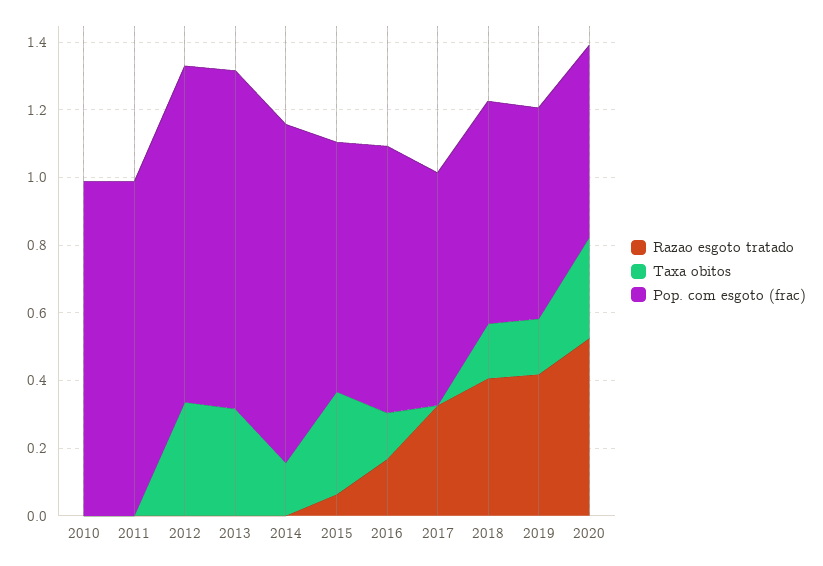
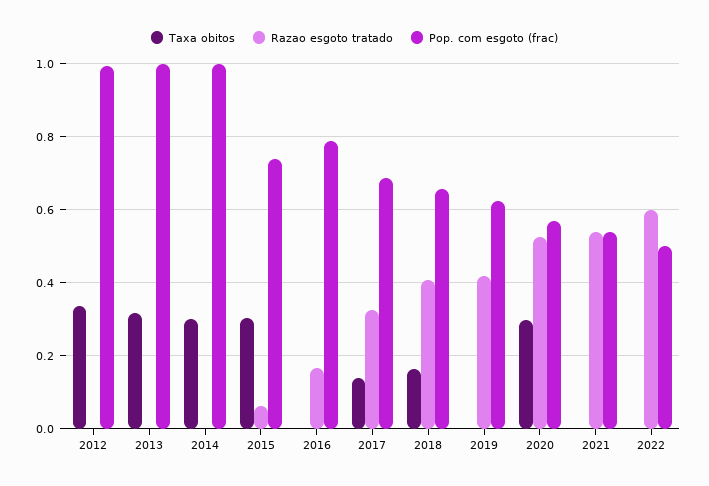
Razao esgoto tratado, 2010: 0 -> none
Taxa obitos, 2010: 0 -> none
Pop. com esgoto (frac), 2010: 1 -> none
Razao esgoto tratado, 2011: 0 -> none
Taxa obitos, 2011: 0 -> none
Pop. com esgoto (frac), 2011: 1 -> none
Taxa obitos, 2014: 0.15 -> 0.3
Taxa obitos, 2016: 0.15 -> 0
Taxa obitos, 2017: 0 -> 0.14
Taxa obitos, 2019: 0.15 -> 0
Taxa obitos, 2021: none -> 0
Razao esgoto tratado, 2021: none -> 0.54
Pop. com esgoto (frac), 2021: none -> 0.54
Taxa obitos, 2022: none -> 0
Razao esgoto tratado, 2022: none -> 0.6
Pop. com esgoto (frac), 2022: none -> 0.5

